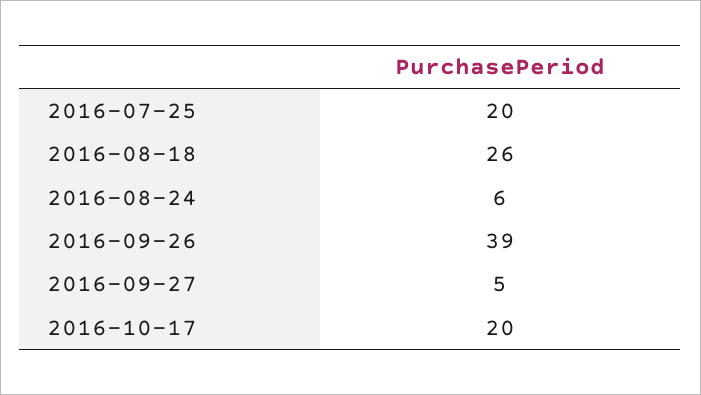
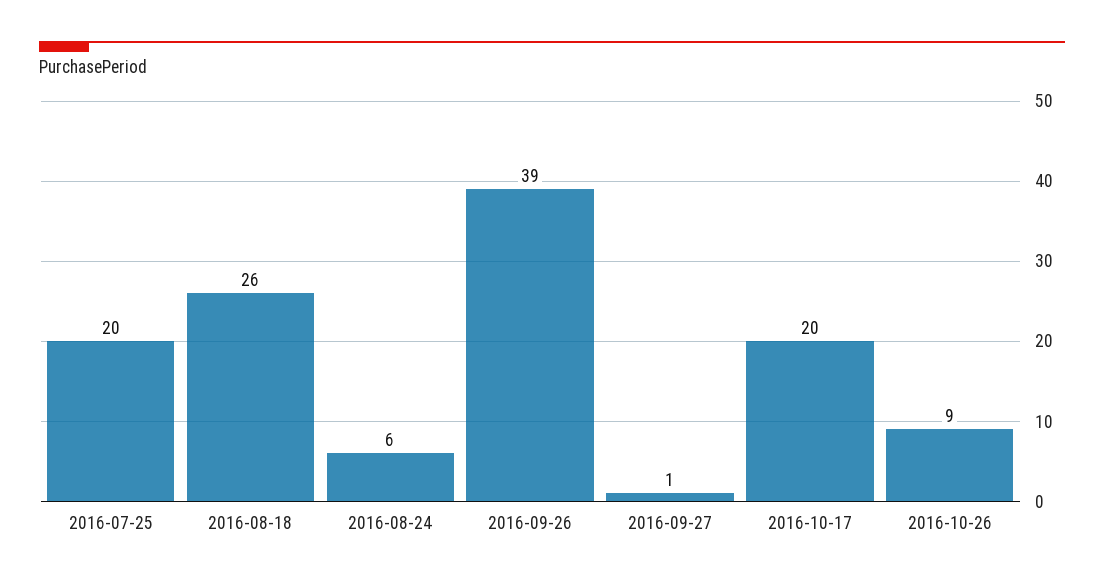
2016-09-27: 5 -> 1
2016-10-26: none -> 9

